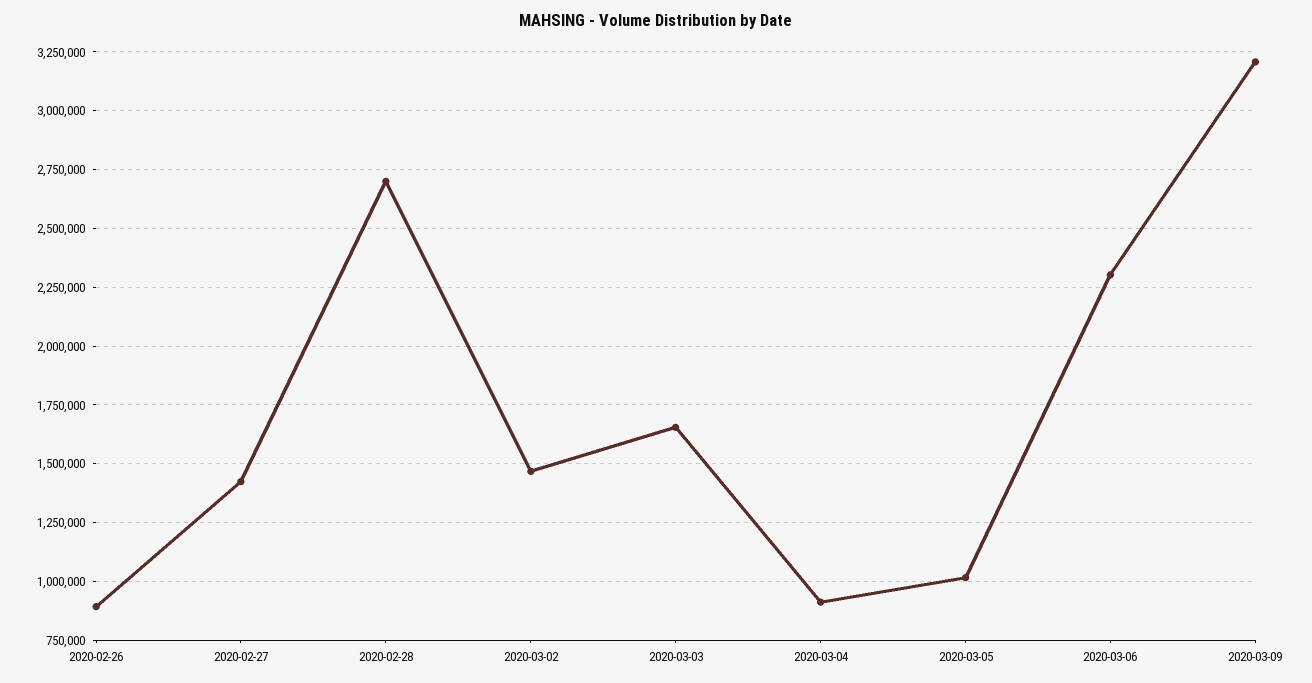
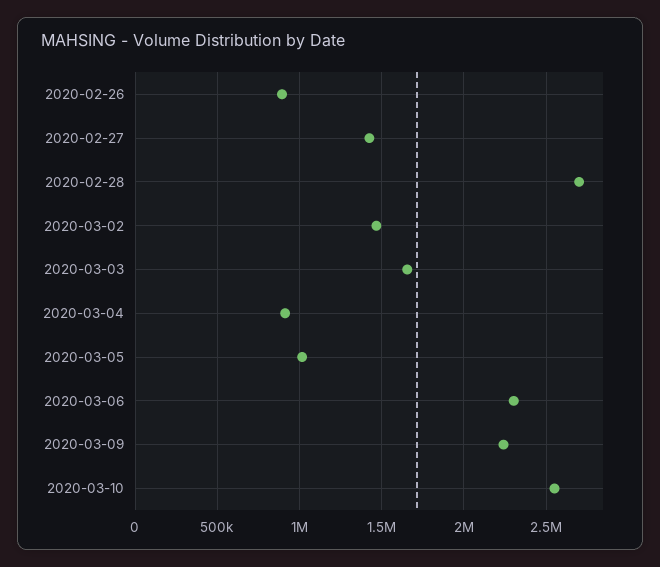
2020-03-09: 3200000 -> 2250000
2020-03-10: none -> 2550000

